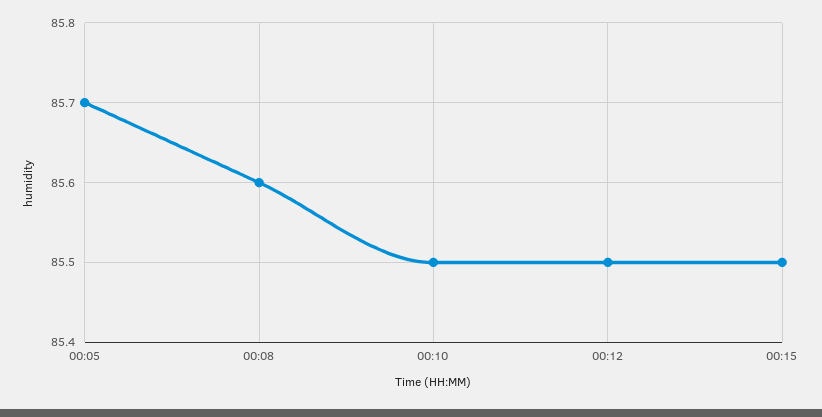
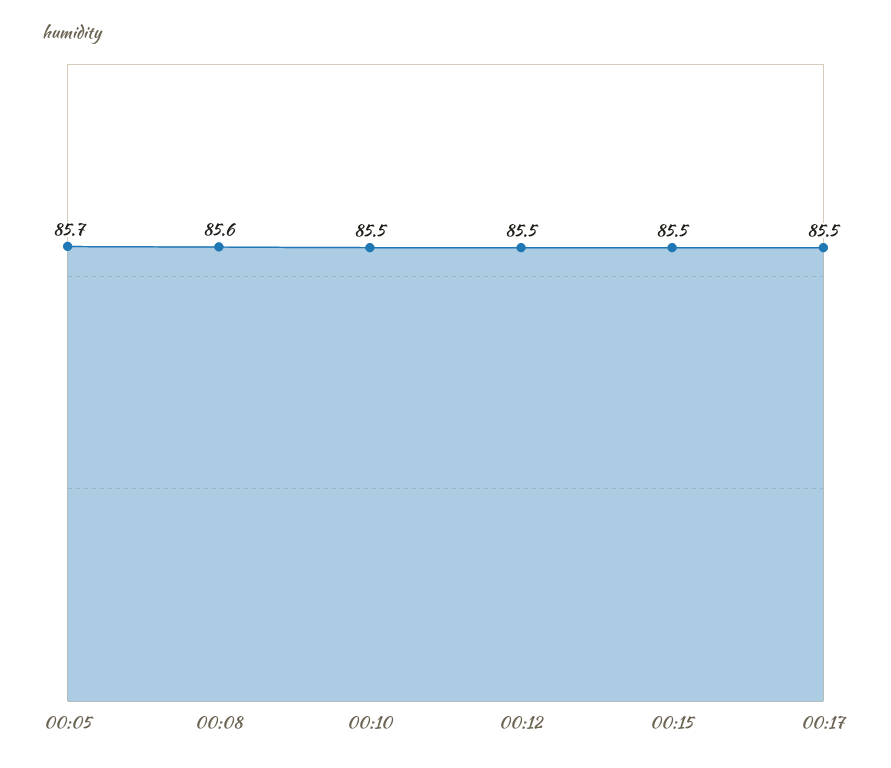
00:17: none -> 85.5

